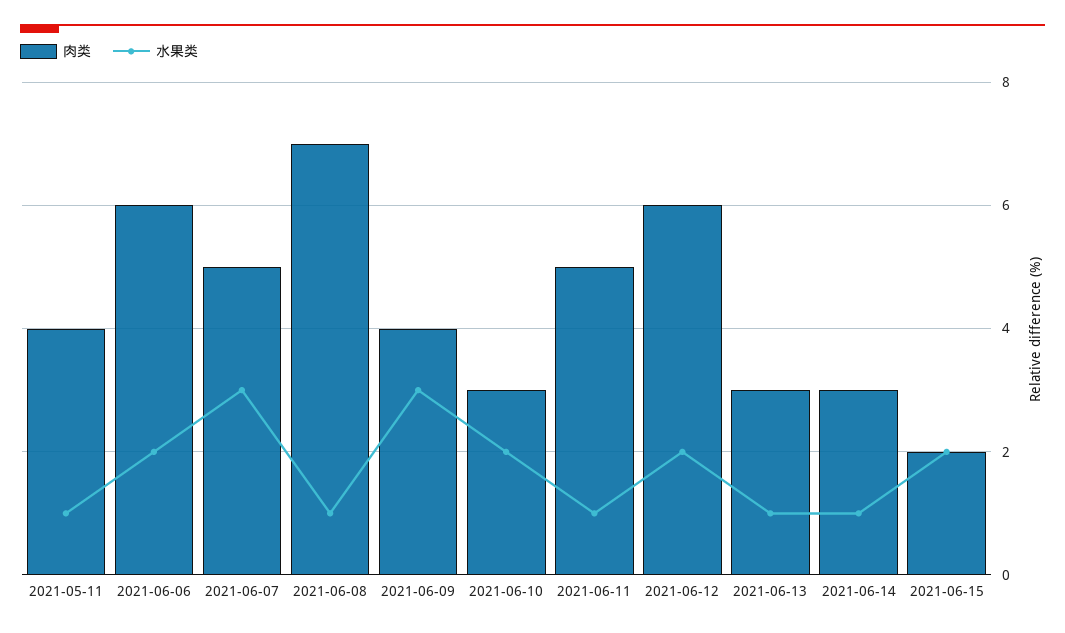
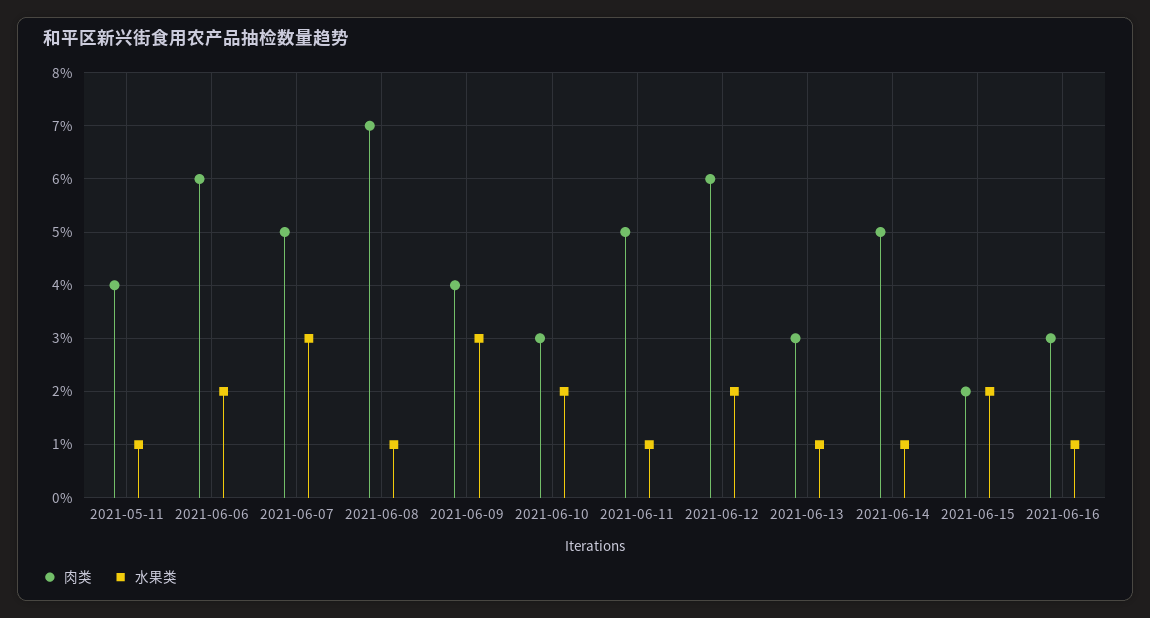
肉类, 2021-06-14: 3 -> 5
肉类, 2021-06-16: none -> 3
水果类, 2021-06-16: none -> 1

